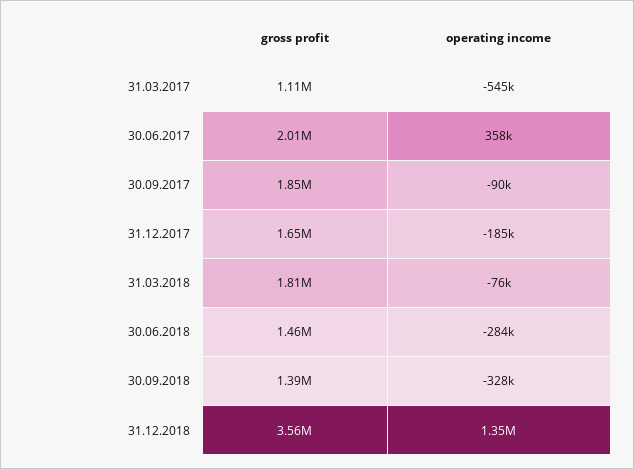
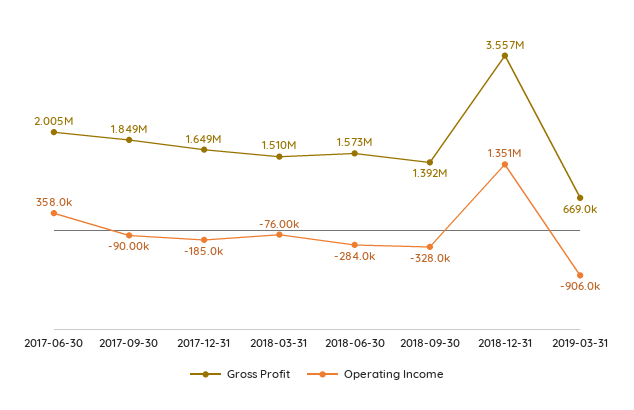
gross profit, 31.03.2017: 1110000 -> none
operating income, 31.03.2017: -545000 -> none
gross profit, 31.03.2018: 1810000 -> 1510000
gross profit, 30.06.2018: 1460000 -> 1573000
gross profit, 2019-03-31: none -> 669000
operating income, 2019-03-31: none -> -906000

